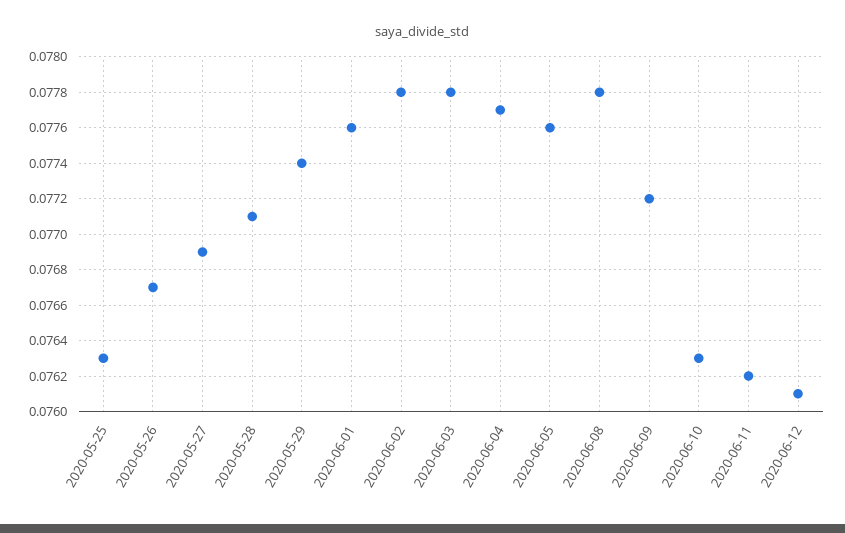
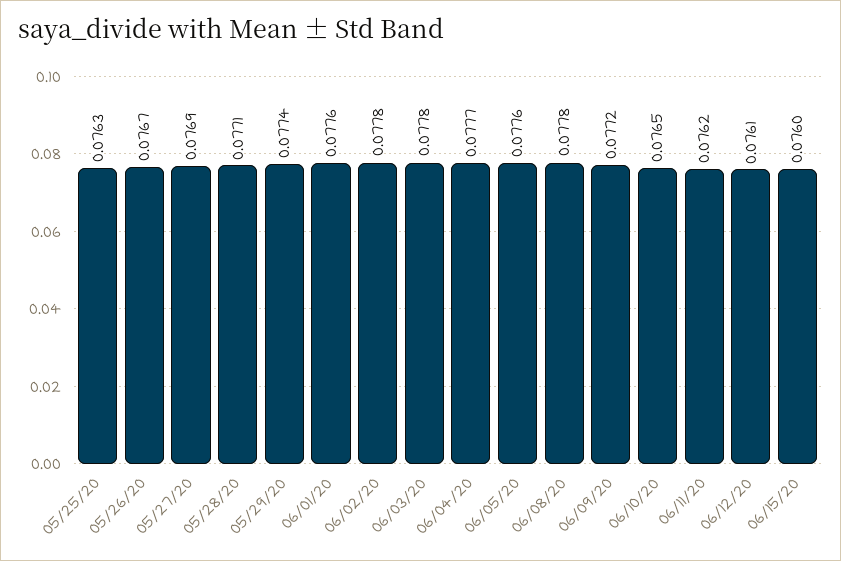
2020-06-10: 0.0763 -> 0.0765
06/15/20: none -> 0.076

